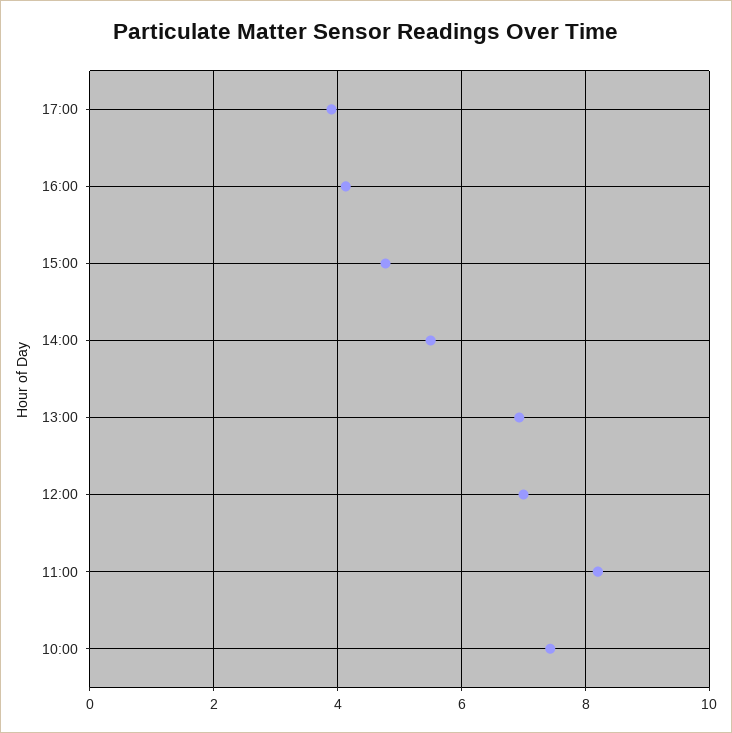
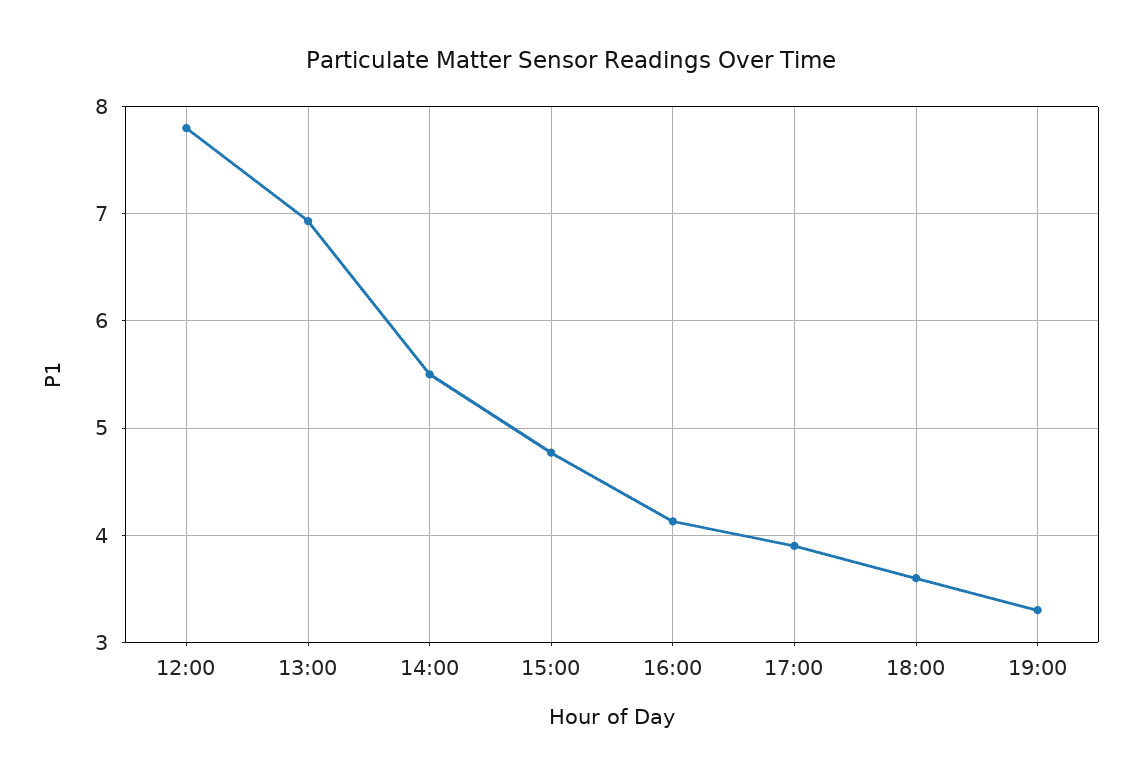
12:00: 7 -> 7.8
11:00: 8.2 -> none
10:00: 7.4 -> none
18:00: none -> 3.6
19:00: none -> 3.3

